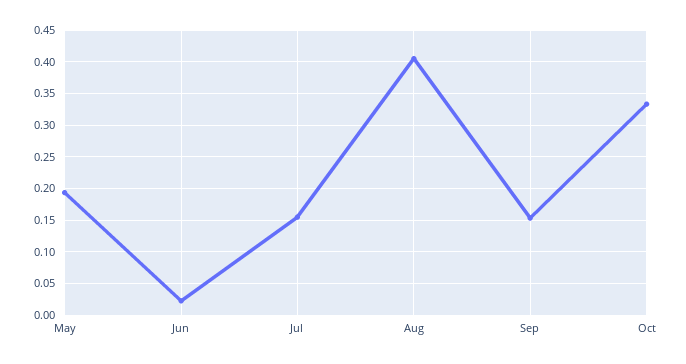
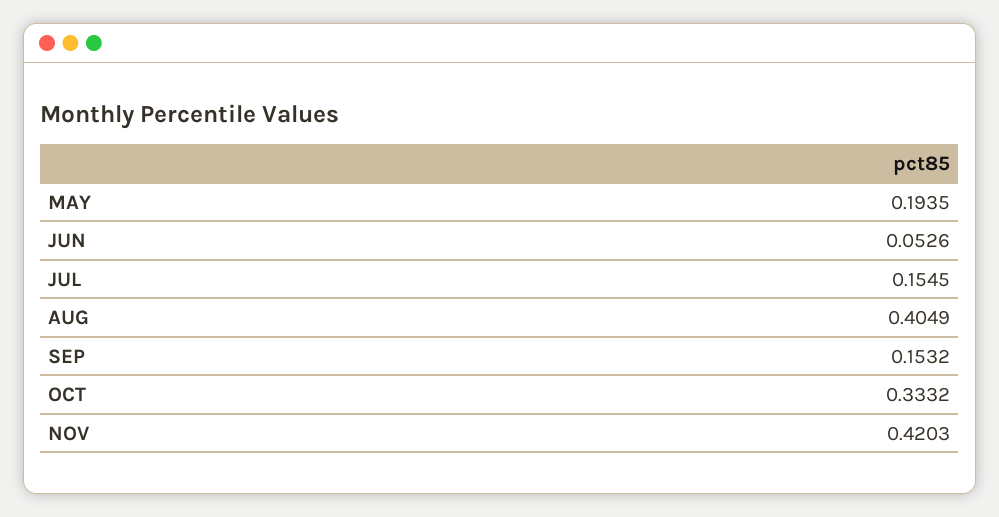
Jun: 0.02 -> 0.0526
NOV: none -> 0.4203

